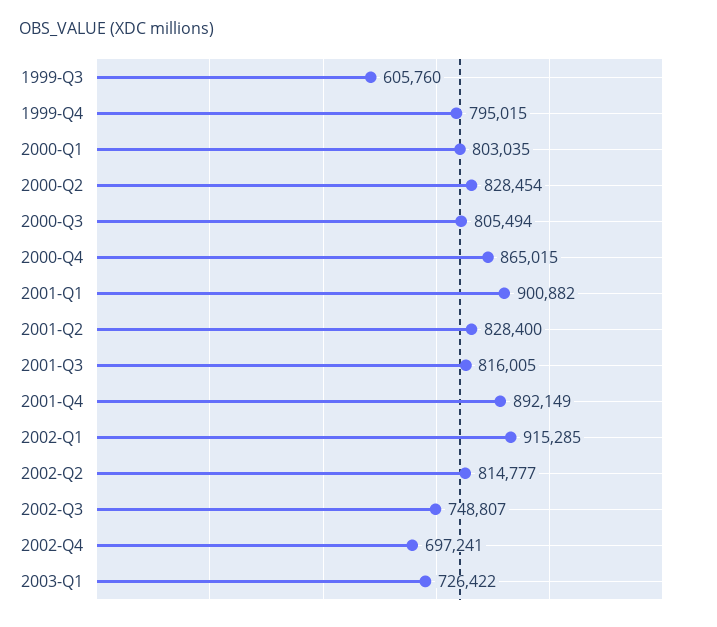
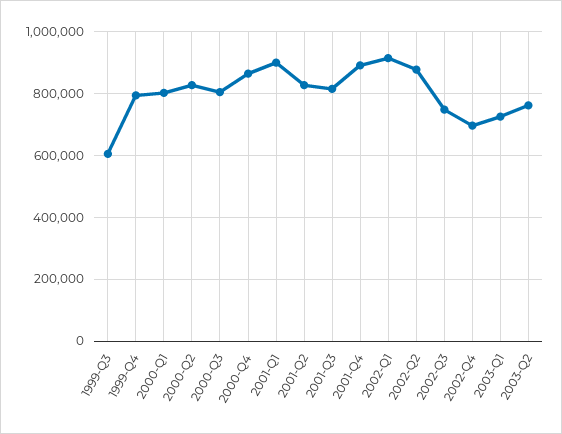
2002-Q2: 814777 -> 880000
2003-Q2: none -> 760000

